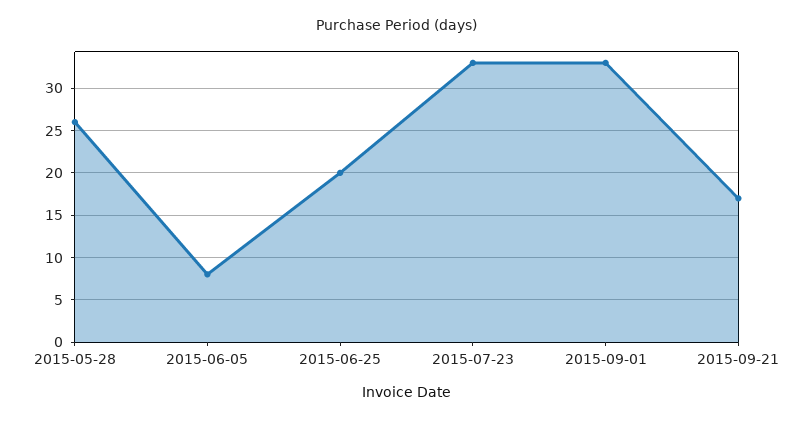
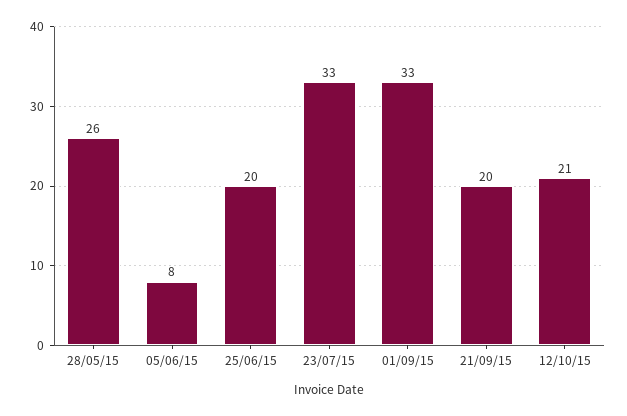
2015-09-21: 17 -> 20
12/10/15: none -> 21

